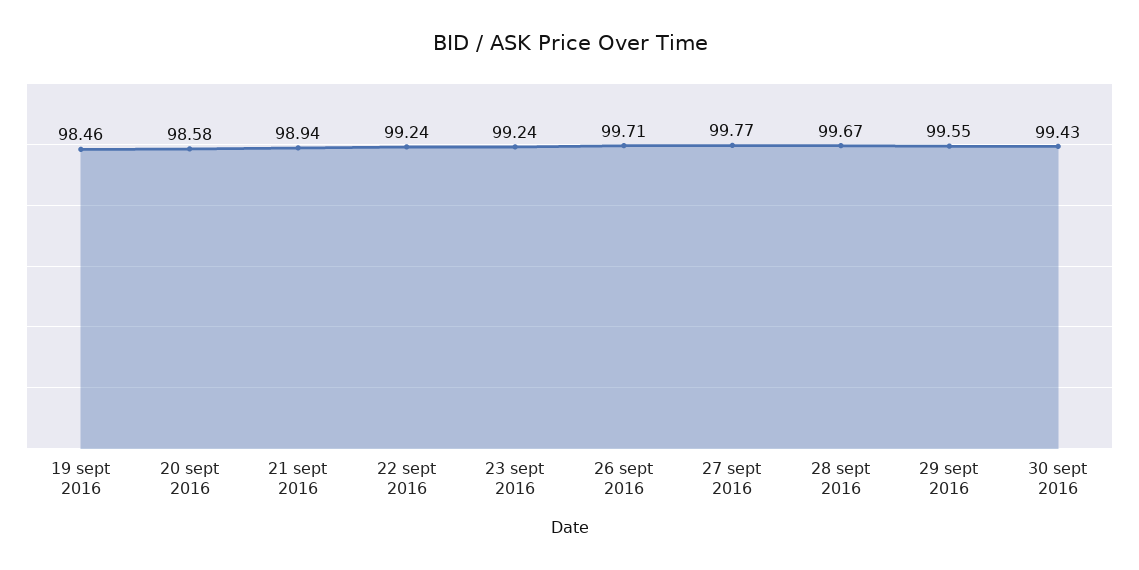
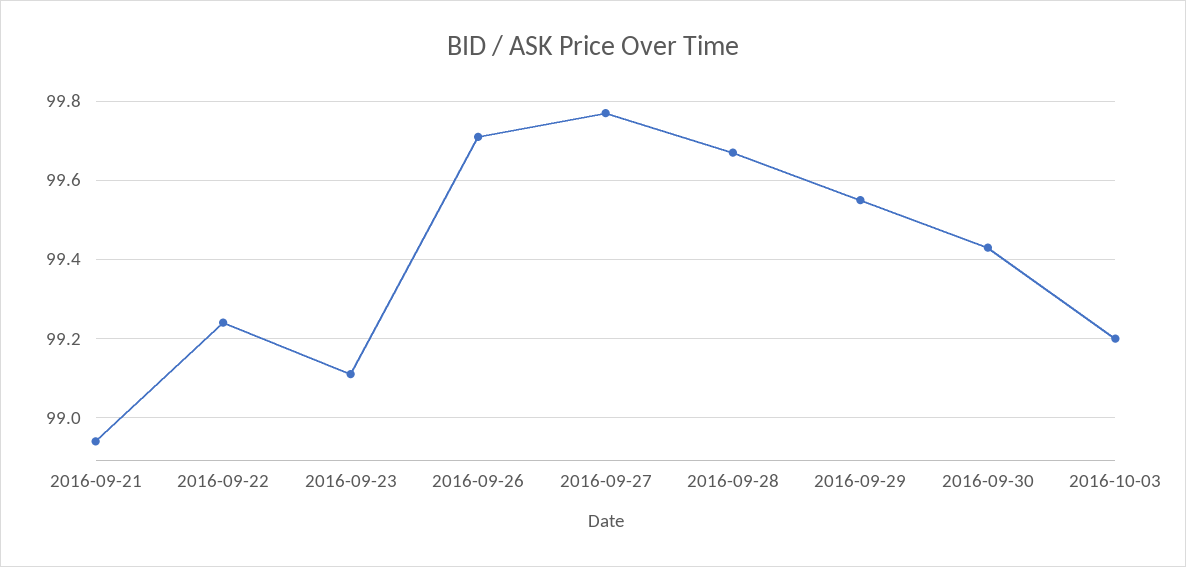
19 sept 2016: 98.46 -> none
20 sept 2016: 98.58 -> none
23 sept 2016: 99.24 -> 99.1
2016-10-03: none -> 99.2

